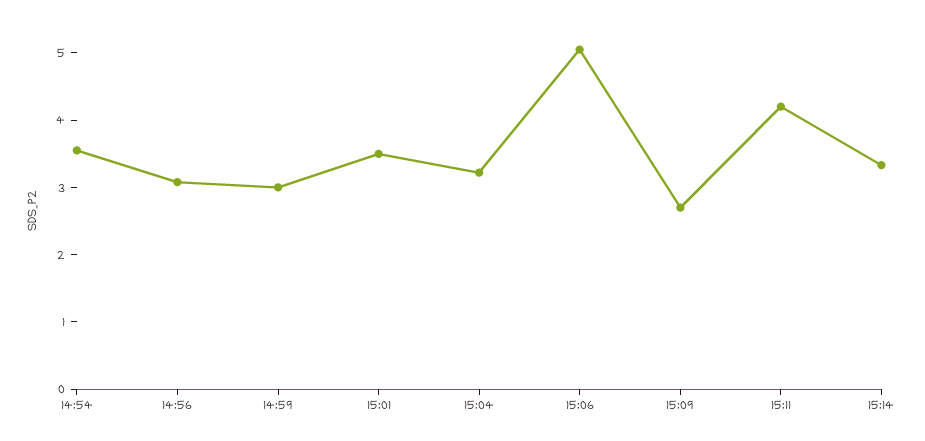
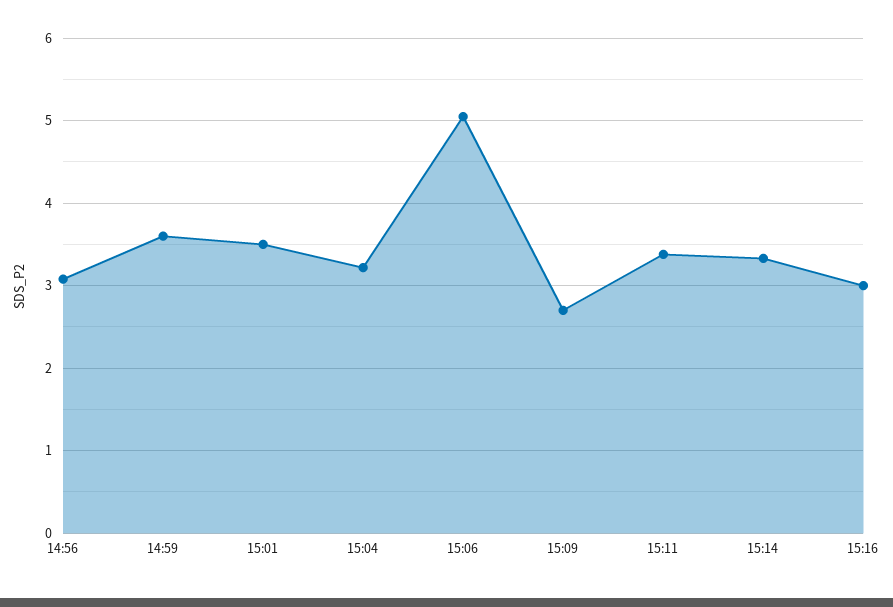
14:54: 3.6 -> none
14:59: 3 -> 3.6
15:11: 4.2 -> 3.4
15:16: none -> 3

